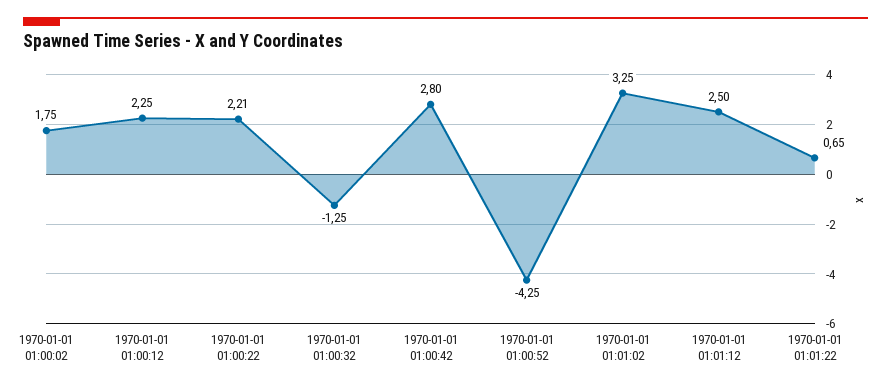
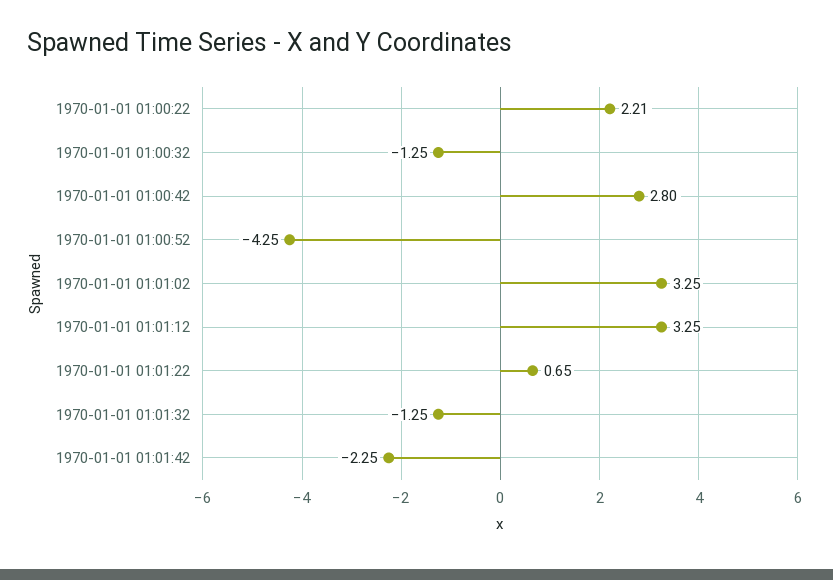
1970-01-01 01:00:02: 1.75 -> none
1970-01-01 01:00:12: 2.25 -> none
1970-01-01 01:01:12: 2.5 -> 3.25
1970-01-01 01:01:32: none -> -1.25
1970-01-01 01:01:42: none -> -2.25

